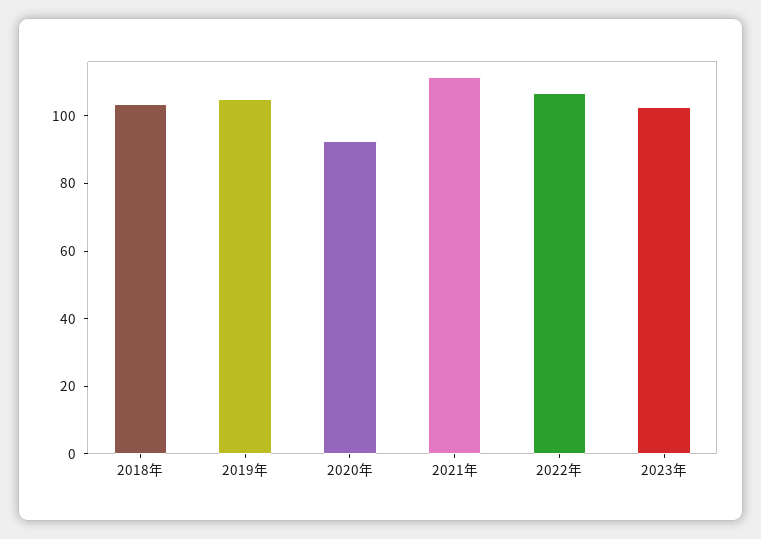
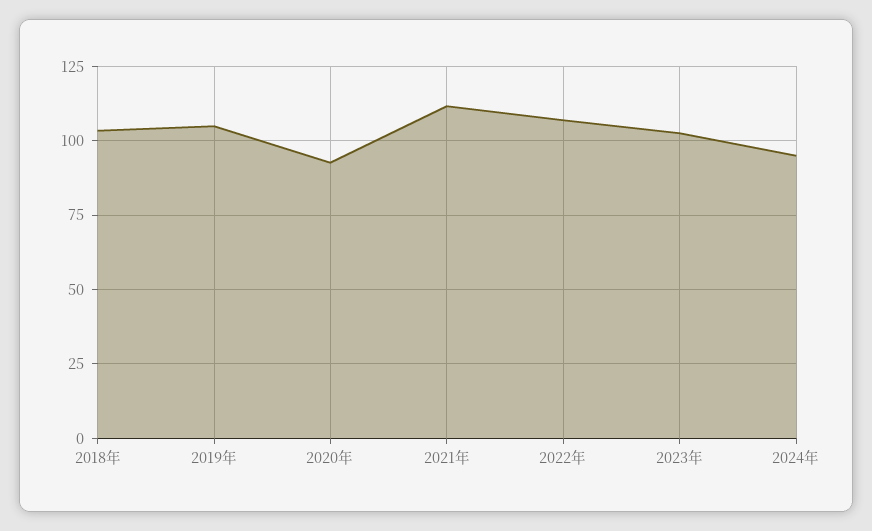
2024年: none -> 95

